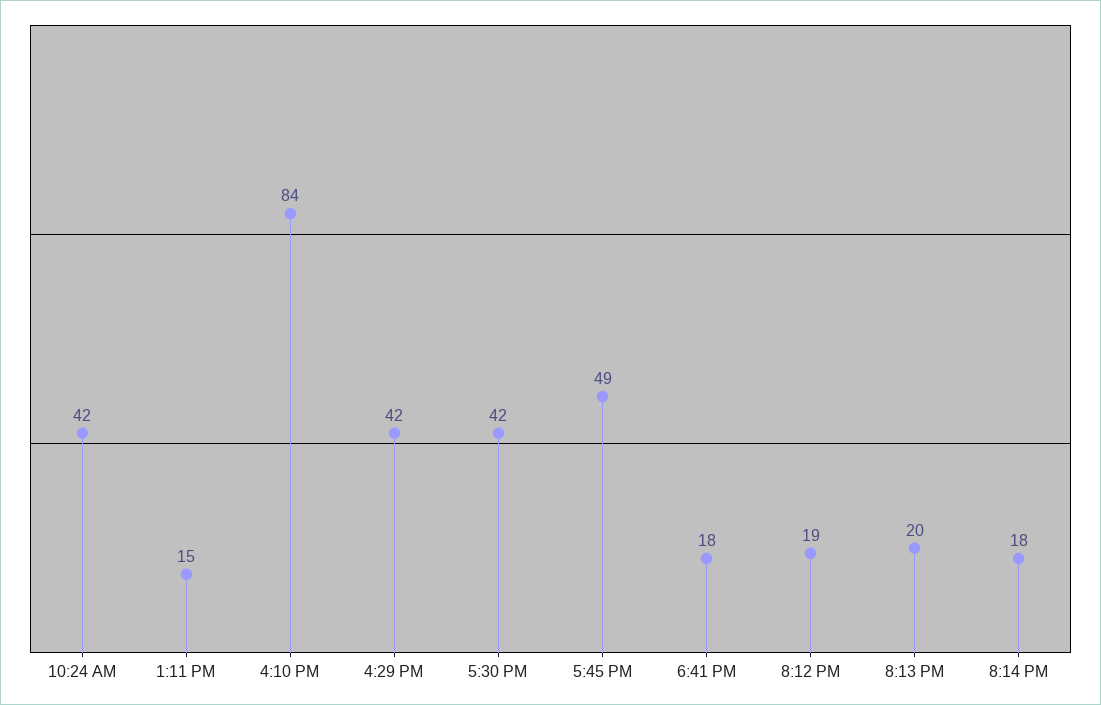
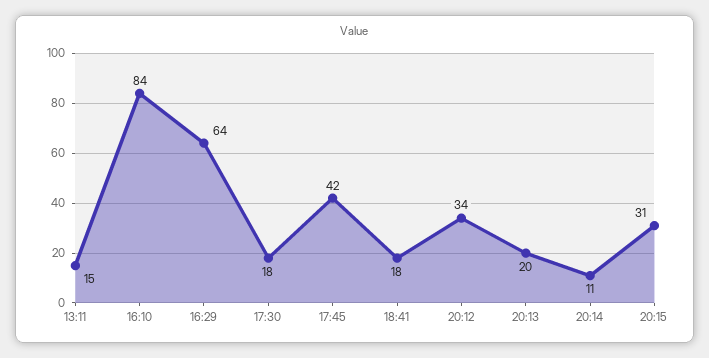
10:24 AM: 42 -> none
4:29 PM: 42 -> 64
5:30 PM: 42 -> 18
5:45 PM: 49 -> 42
8:12 PM: 19 -> 34
8:14 PM: 18 -> 11
20:15: none -> 31

